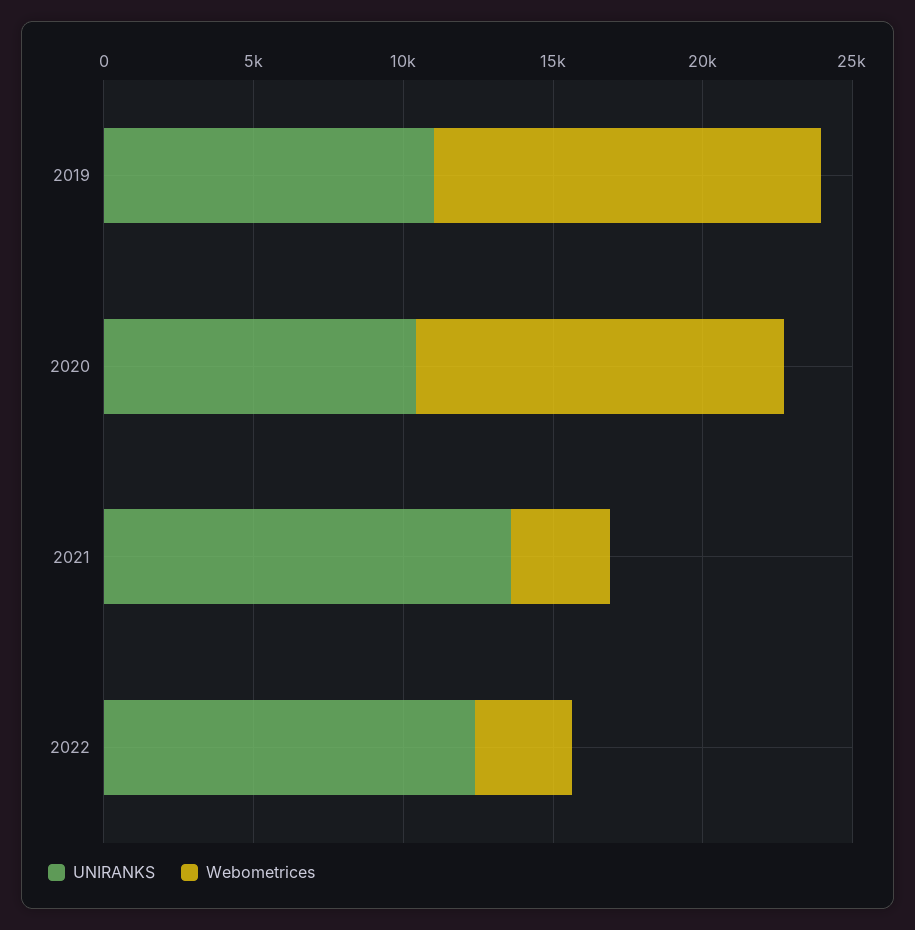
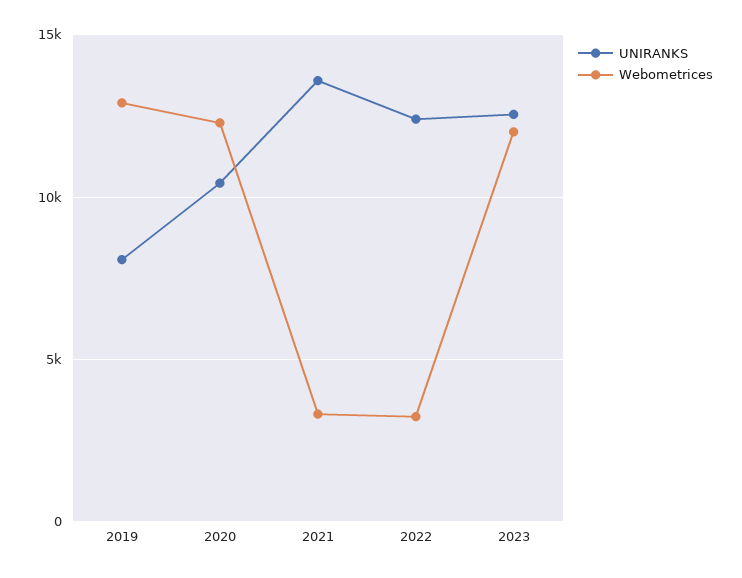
UNIRANKS, 2019: 11000 -> 8000
UNIRANKS, 2023: none -> 12500
Webometrices, 2023: none -> 12000

